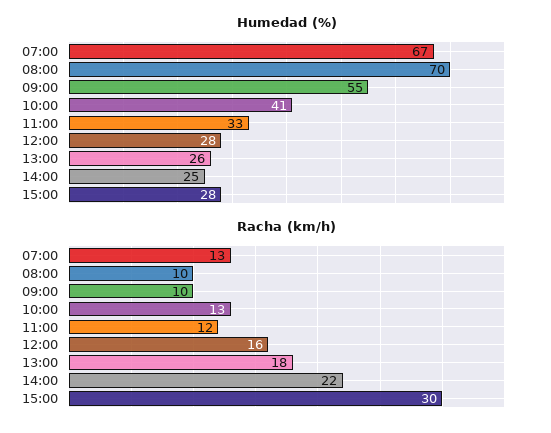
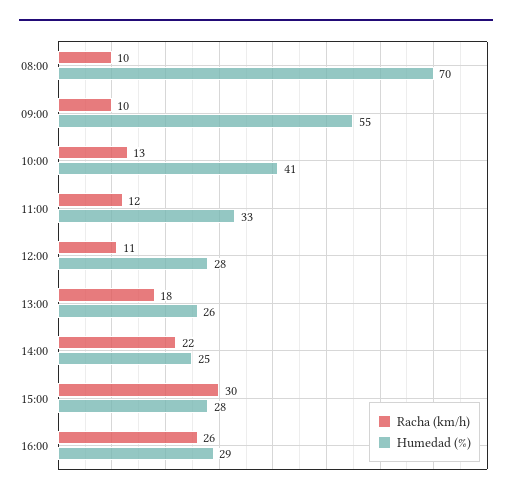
Humedad (%), 07:00: 67 -> none
Racha (km/h), 07:00: 13 -> none
Racha (km/h), 12:00: 16 -> 11
Racha (km/h), 16:00: none -> 26
Humedad (%), 16:00: none -> 29

